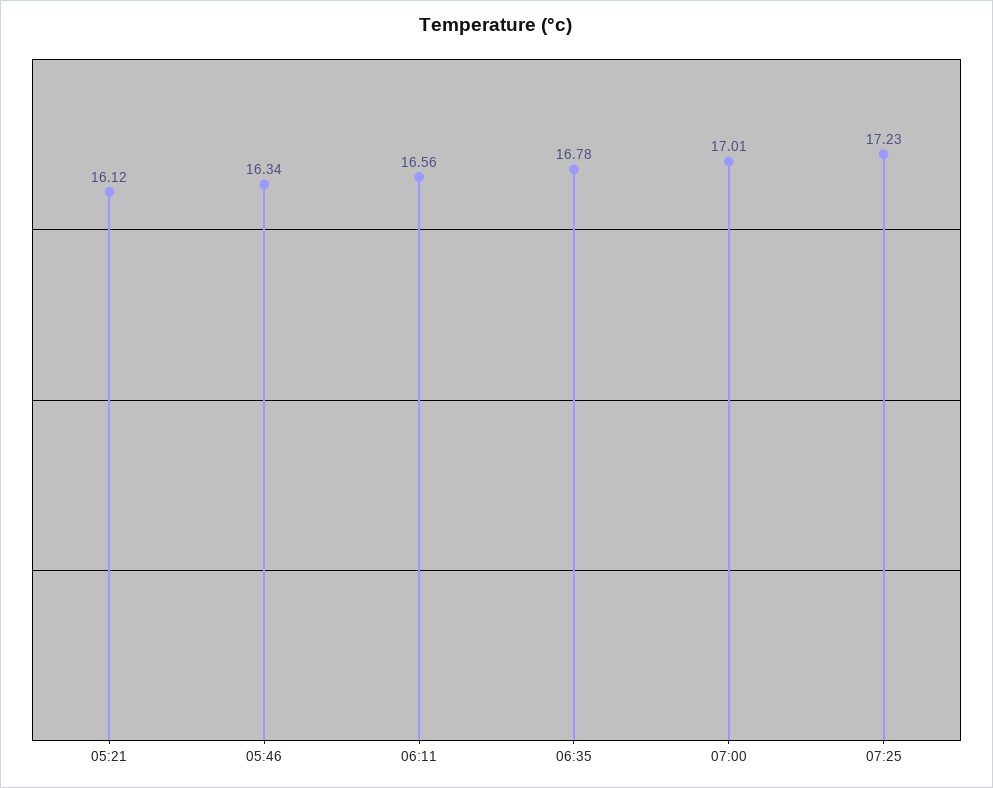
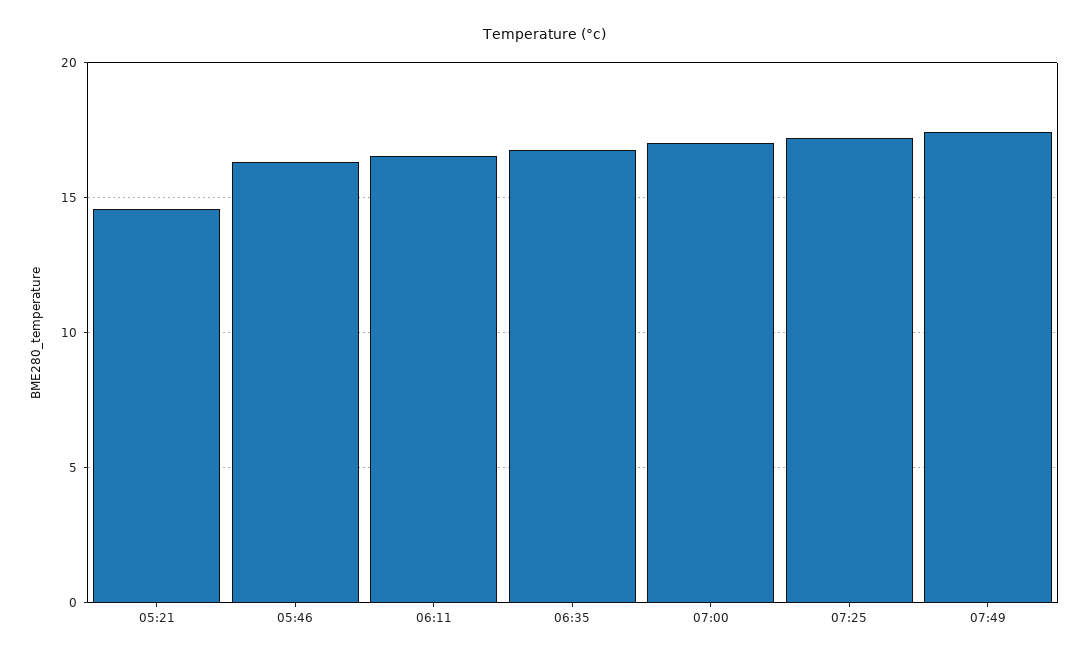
05:21: 16.12 -> 14.5
07:49: none -> 17.5

